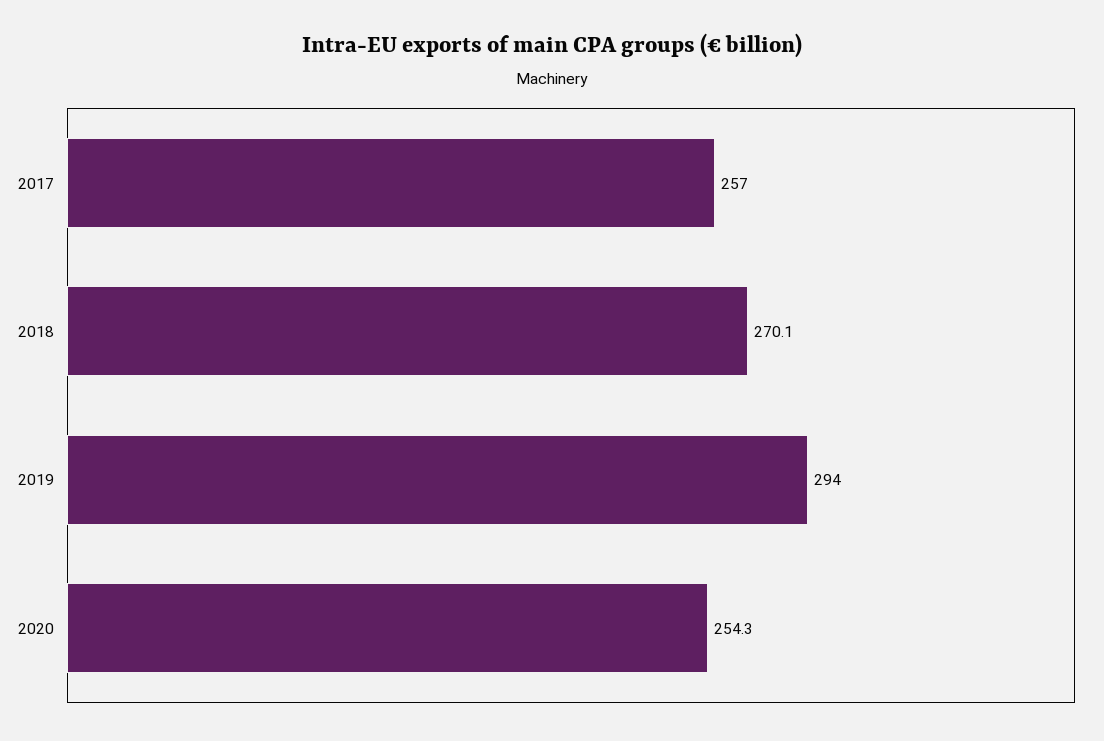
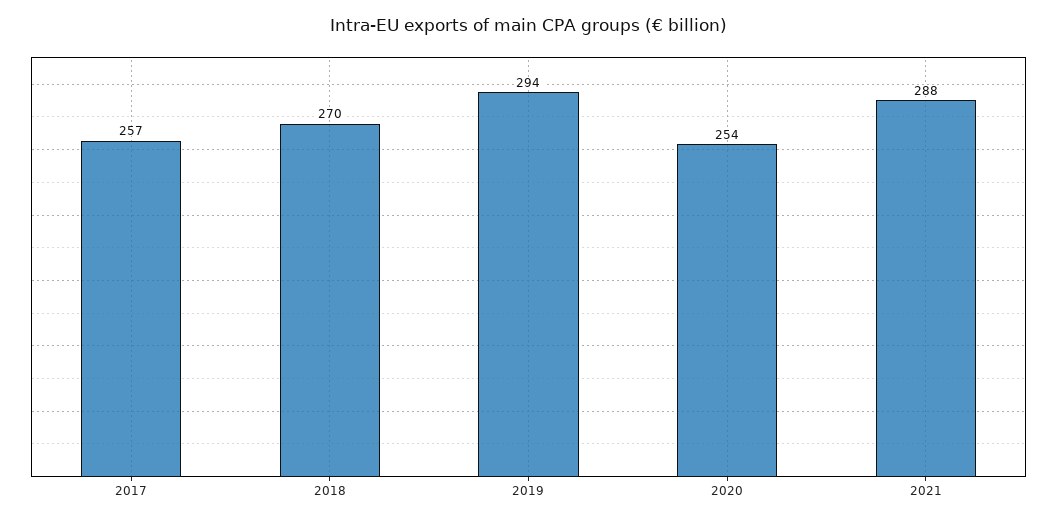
2021: none -> 288

